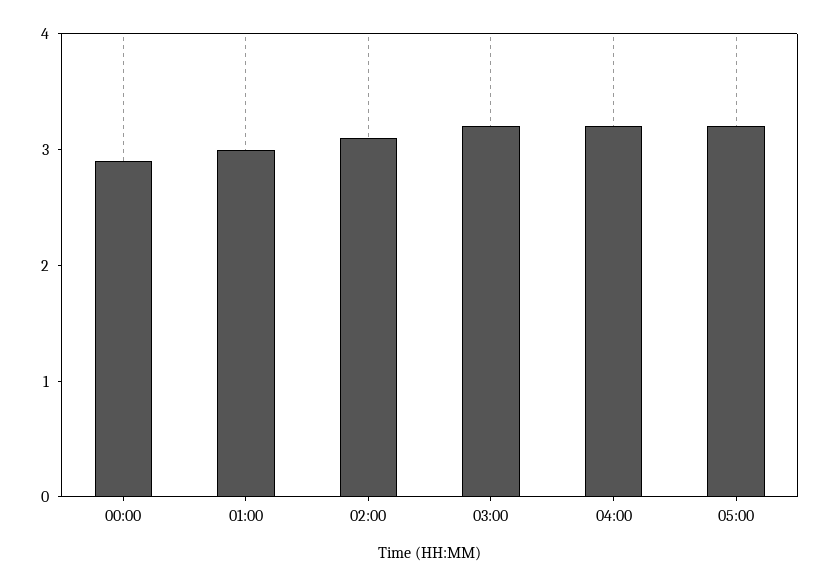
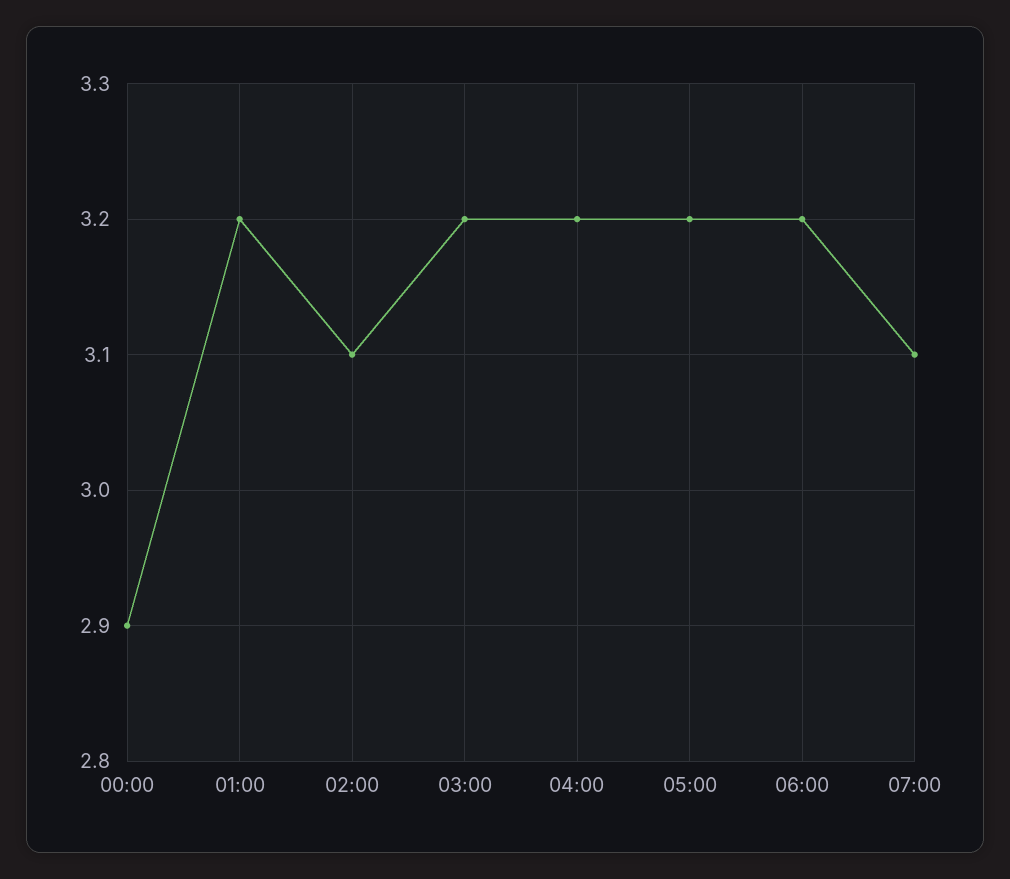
01:00: 3 -> 3.2
06:00: none -> 3.2
07:00: none -> 3.1

